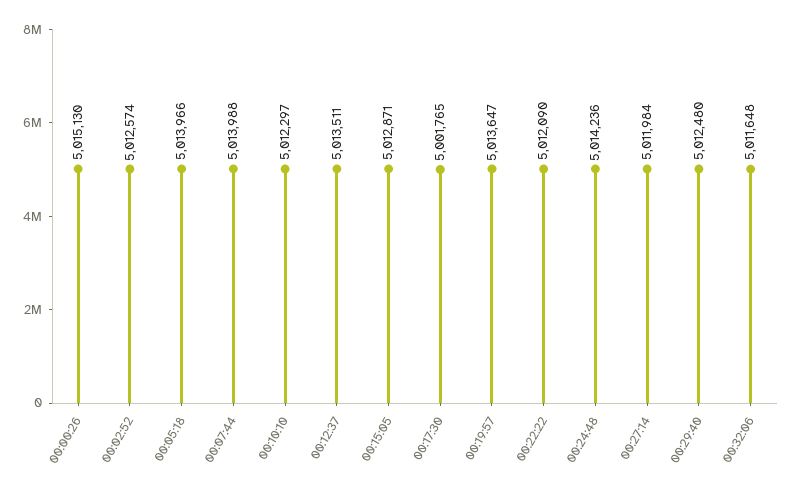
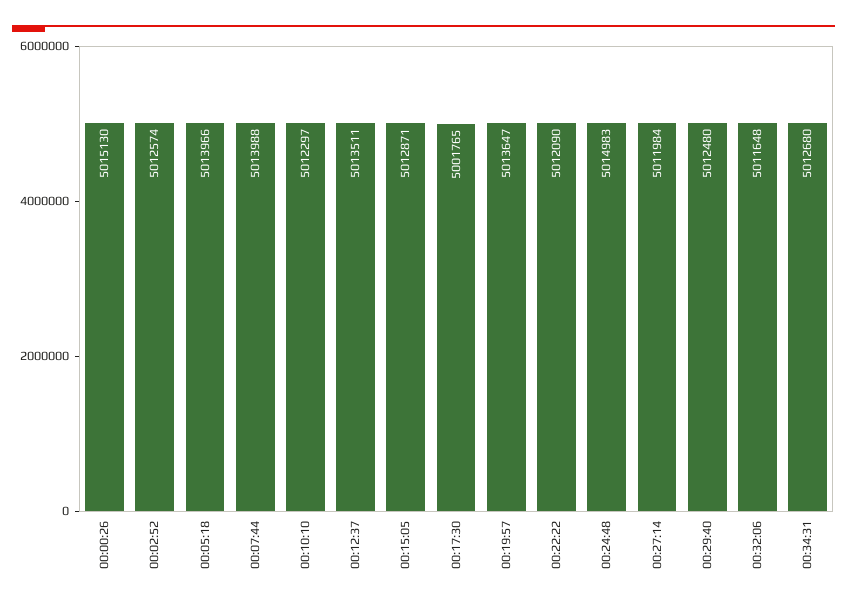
00:24:48: 5014236 -> 5014983
00:34:31: none -> 5012680

